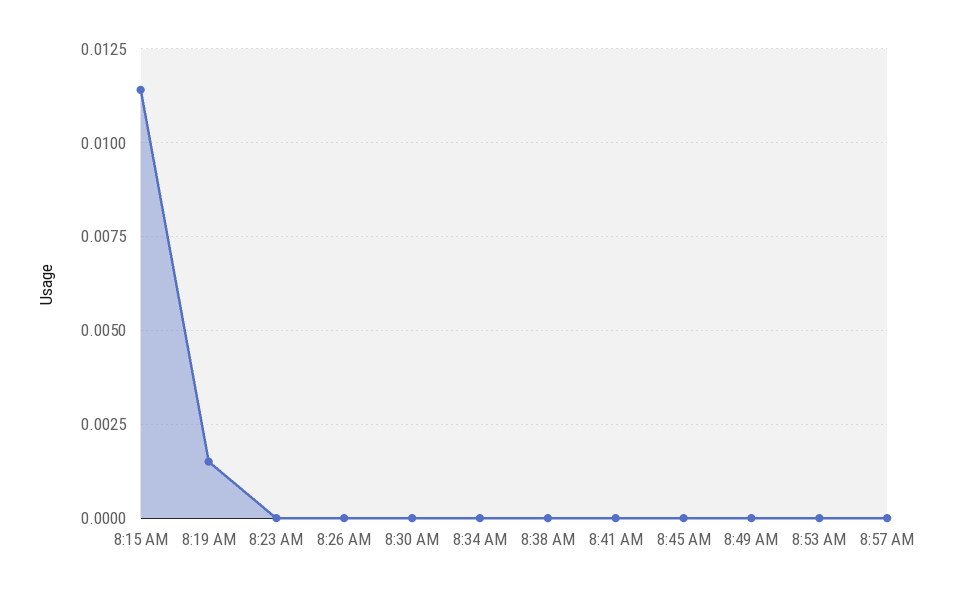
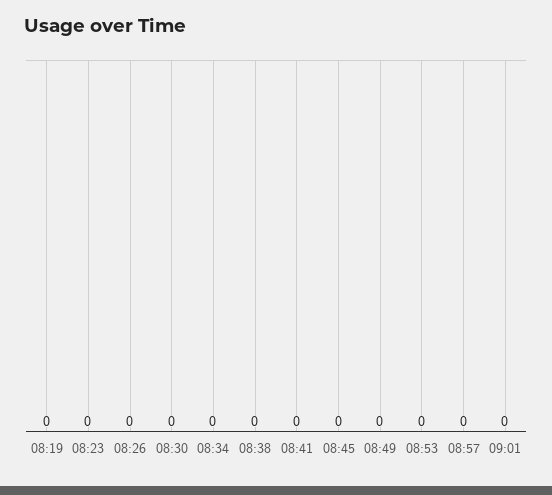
8:15 AM: 0.0115 -> none
8:19 AM: 0.0015 -> 0
09:01: none -> 0

